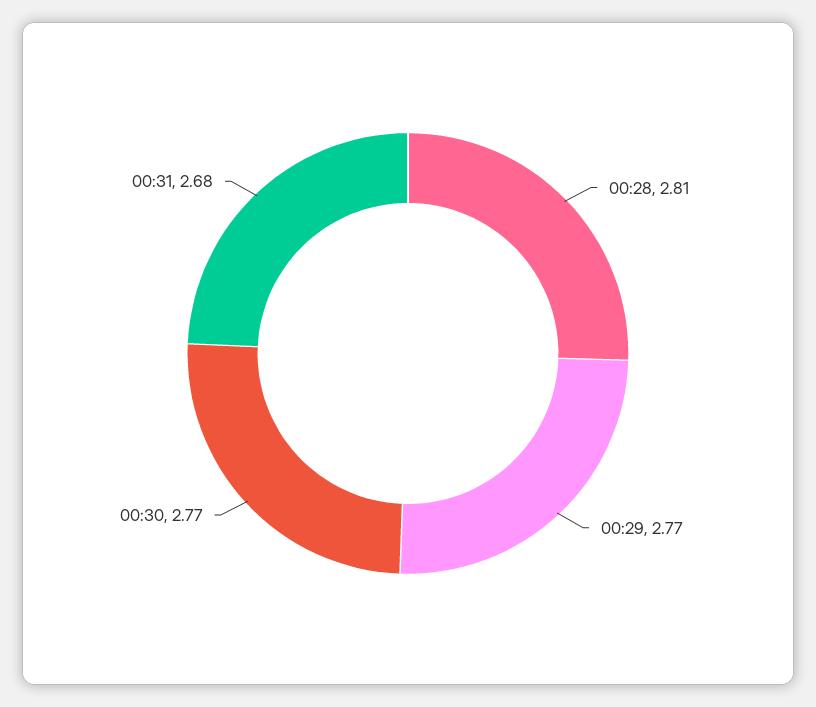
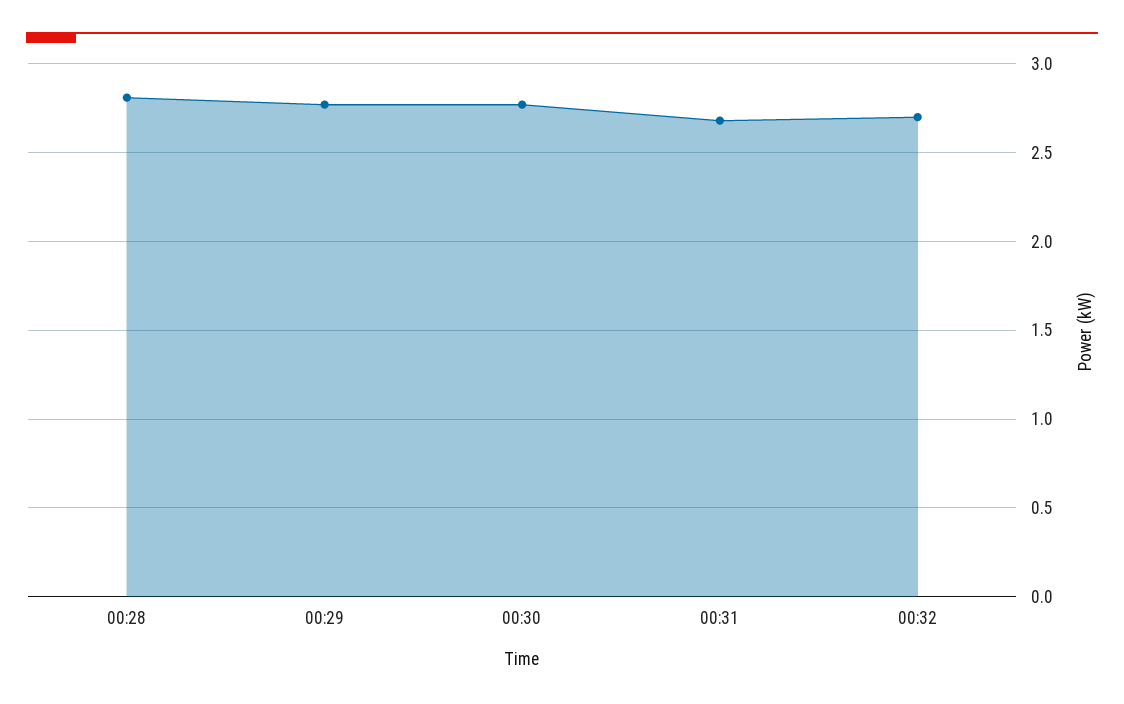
00:32: none -> 2.7

